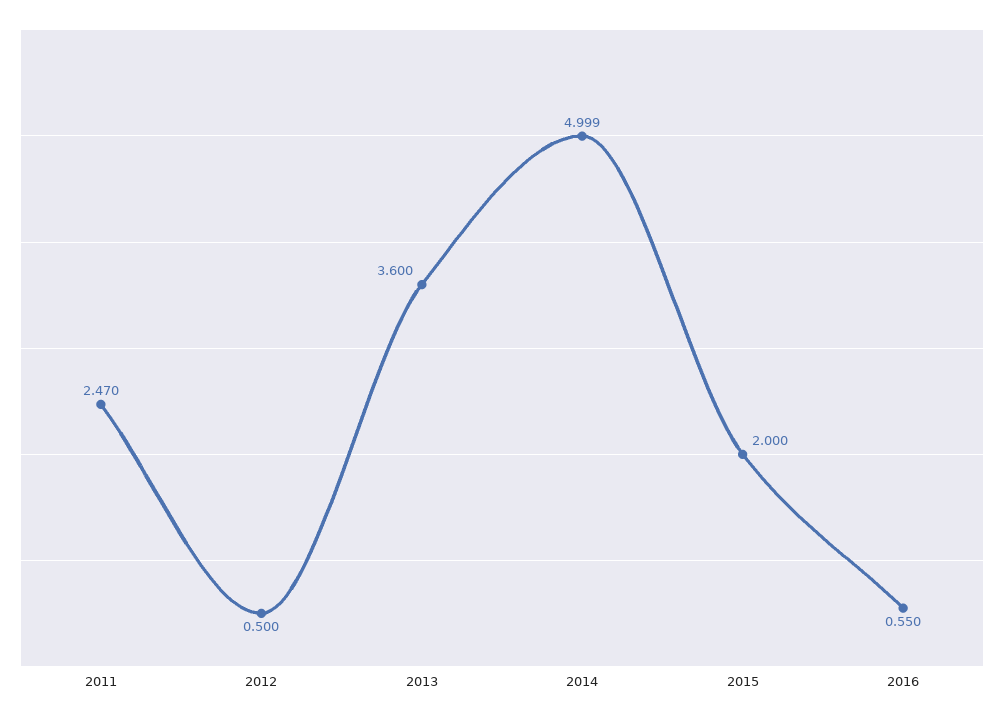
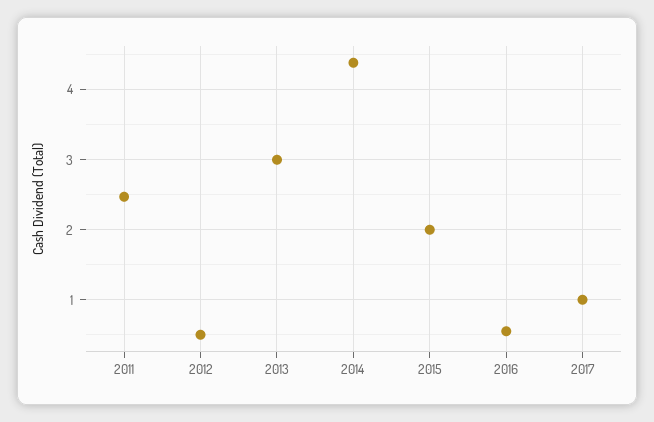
2013: 3.6 -> 3
2014: 4.999 -> 4.4
2017: none -> 1

